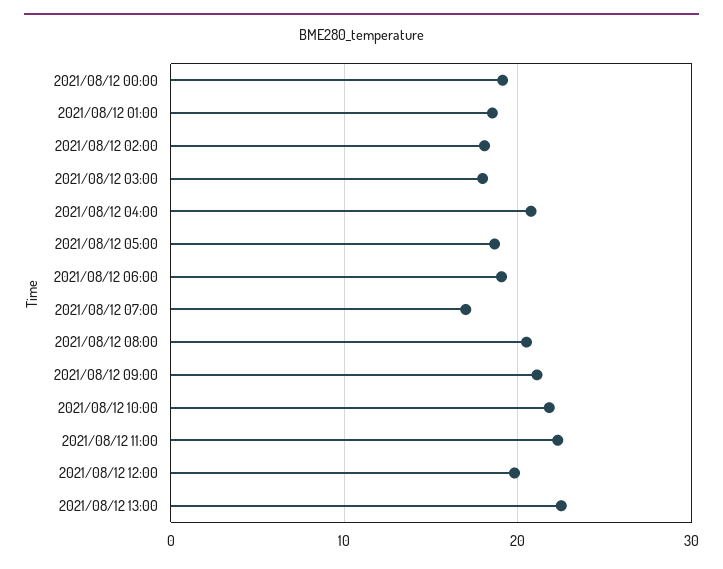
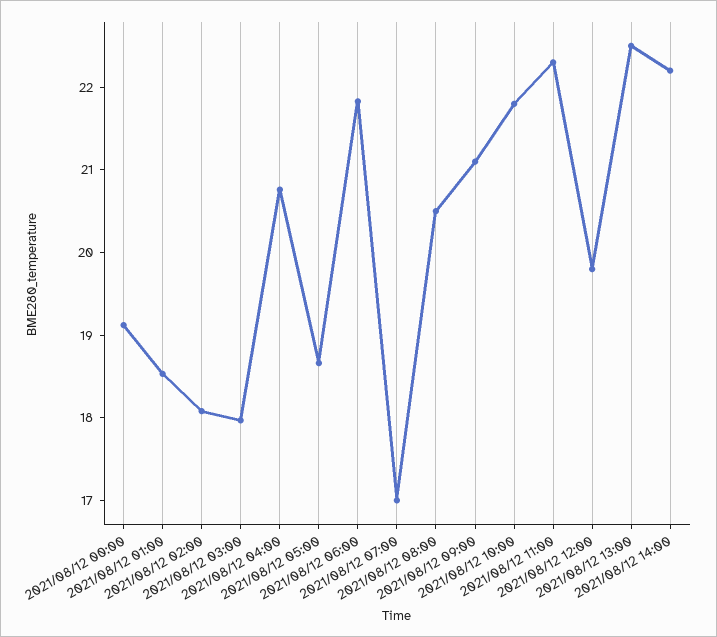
2021/08/12 06:00: 19 -> 21.8
2021/08/12 14:00: none -> 22.2

